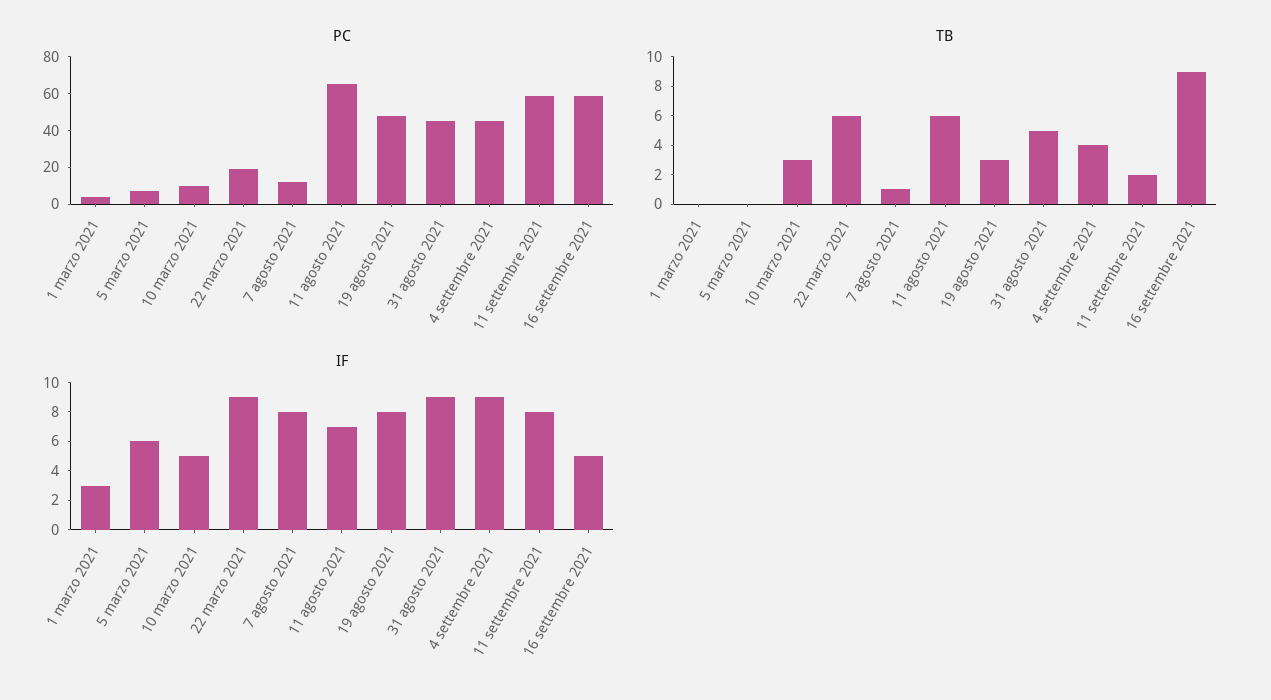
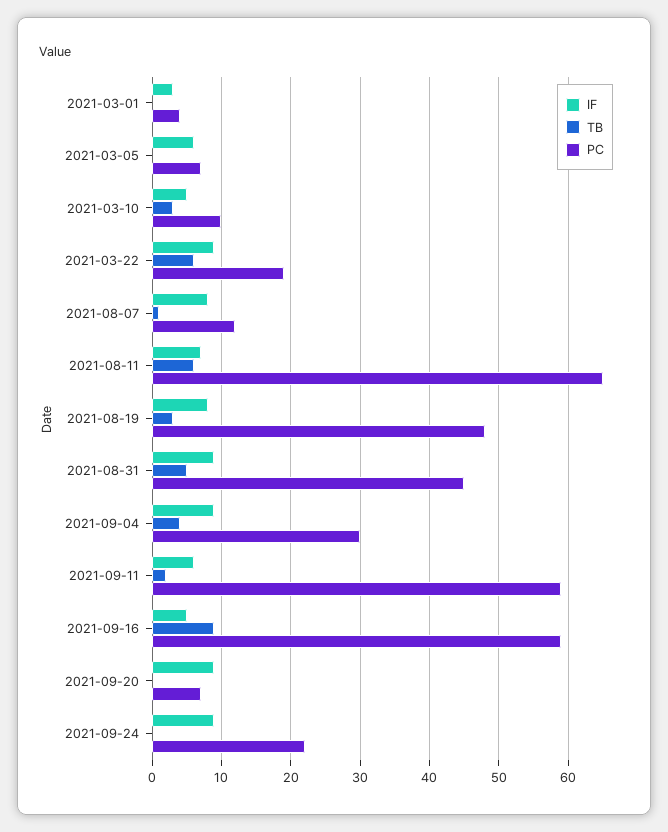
PC, 4 settembre 2021: 45 -> 30
IF, 11 settembre 2021: 8 -> 6
IF, 2021-09-20: none -> 9
TB, 2021-09-20: none -> 0
PC, 2021-09-20: none -> 7
IF, 2021-09-24: none -> 9
TB, 2021-09-24: none -> 0
PC, 2021-09-24: none -> 22

